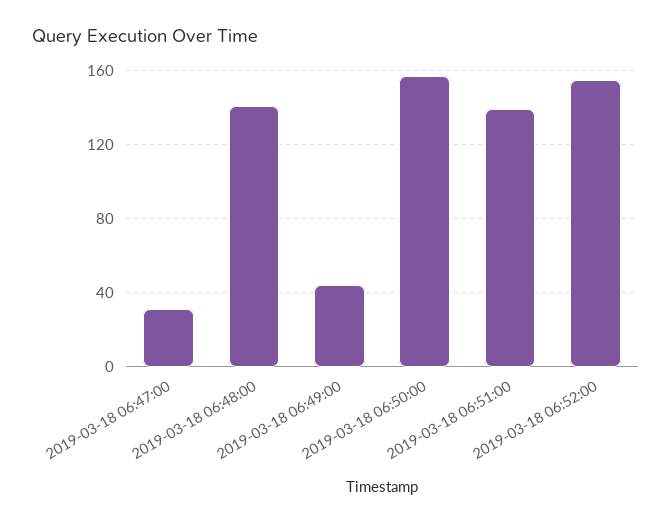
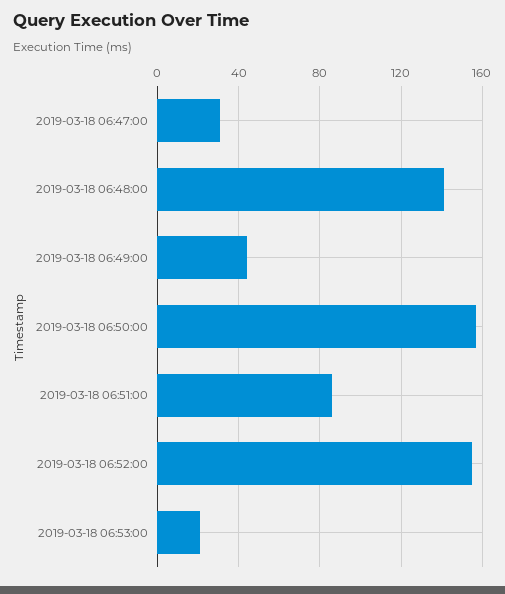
2019-03-18 06:51:00: 140 -> 85
2019-03-18 06:53:00: none -> 20

